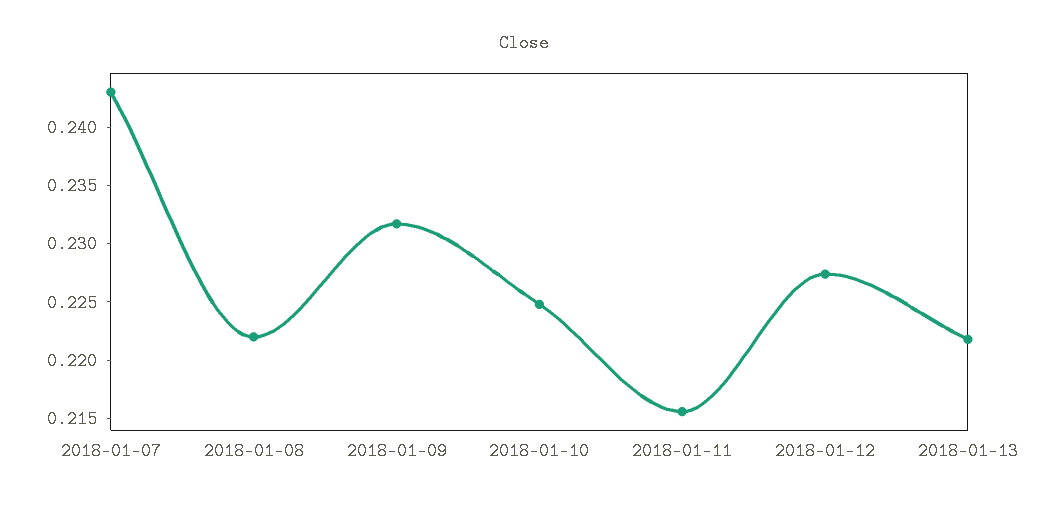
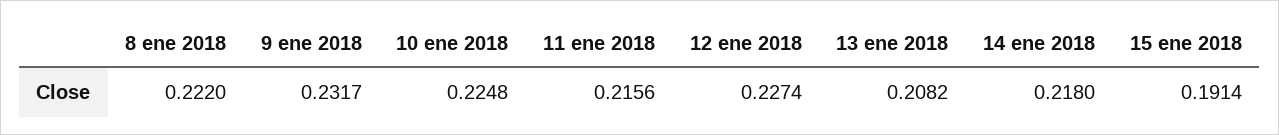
2018-01-07: 0.243 -> none
2018-01-13: 0.222 -> 0.2082
14 ene 2018: none -> 0.218
15 ene 2018: none -> 0.1914

